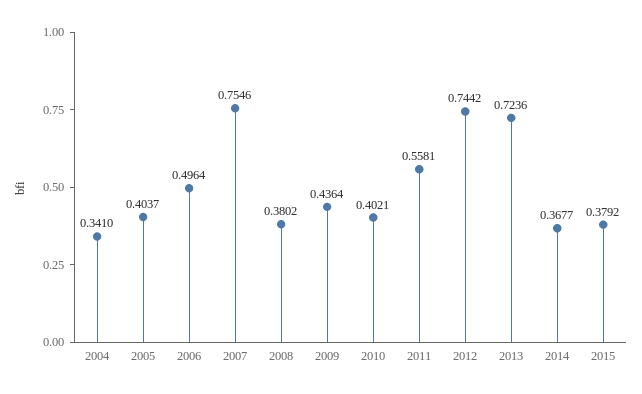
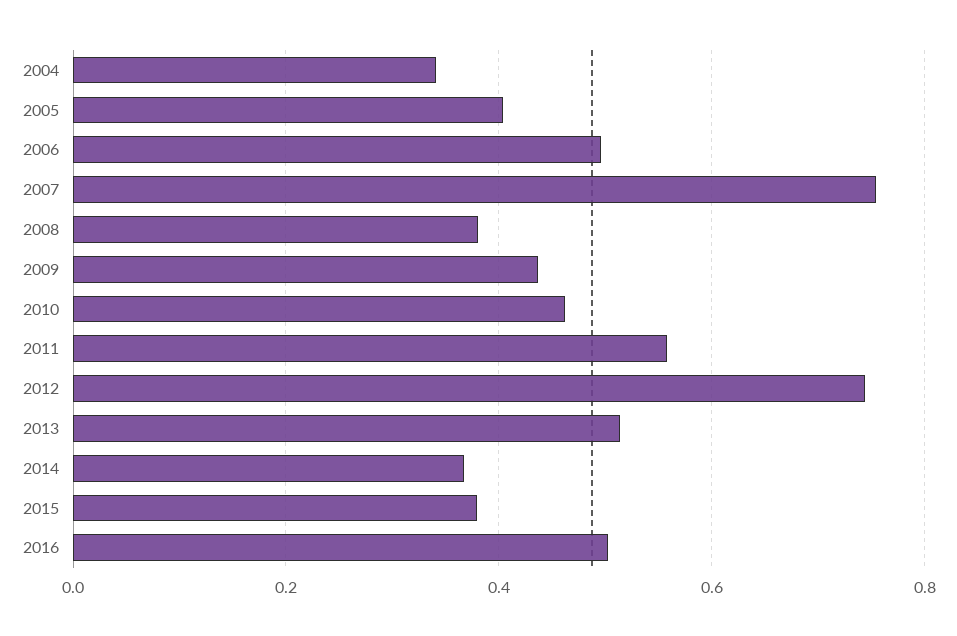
2010: 0.4021 -> 0.46
2013: 0.7236 -> 0.52
2016: none -> 0.5

